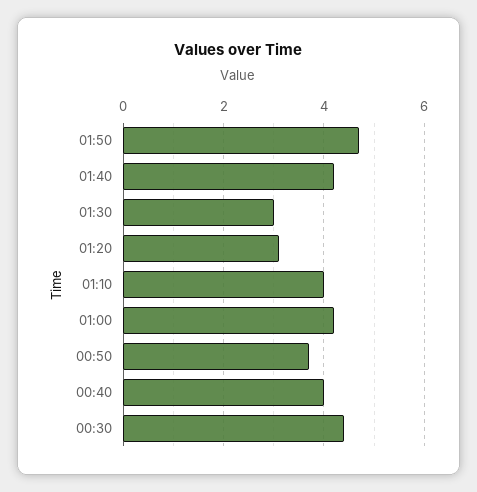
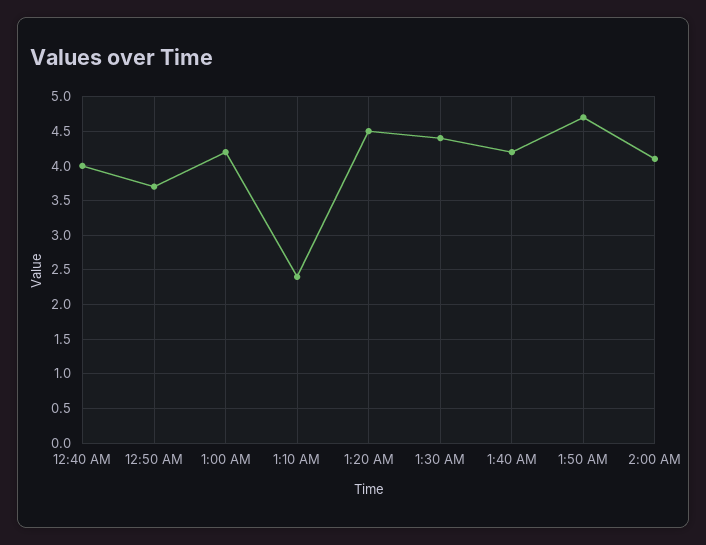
01:30: 3 -> 4.4
01:20: 3 -> 4.5
01:10: 4 -> 2.4
00:30: 4.5 -> none
2:00 AM: none -> 4.1

